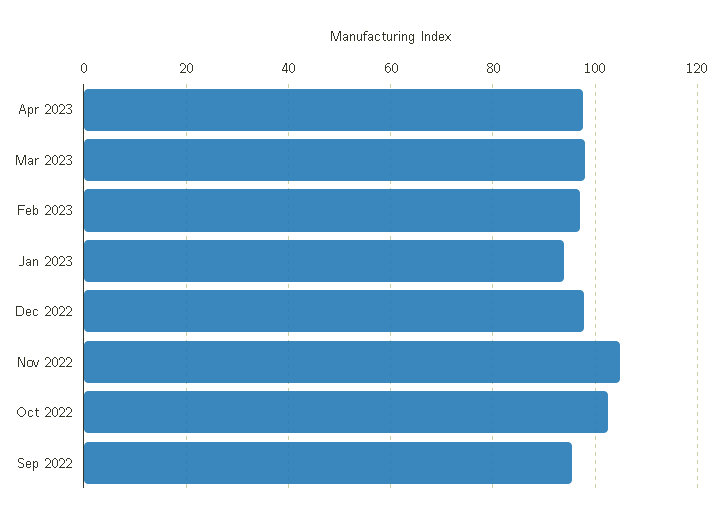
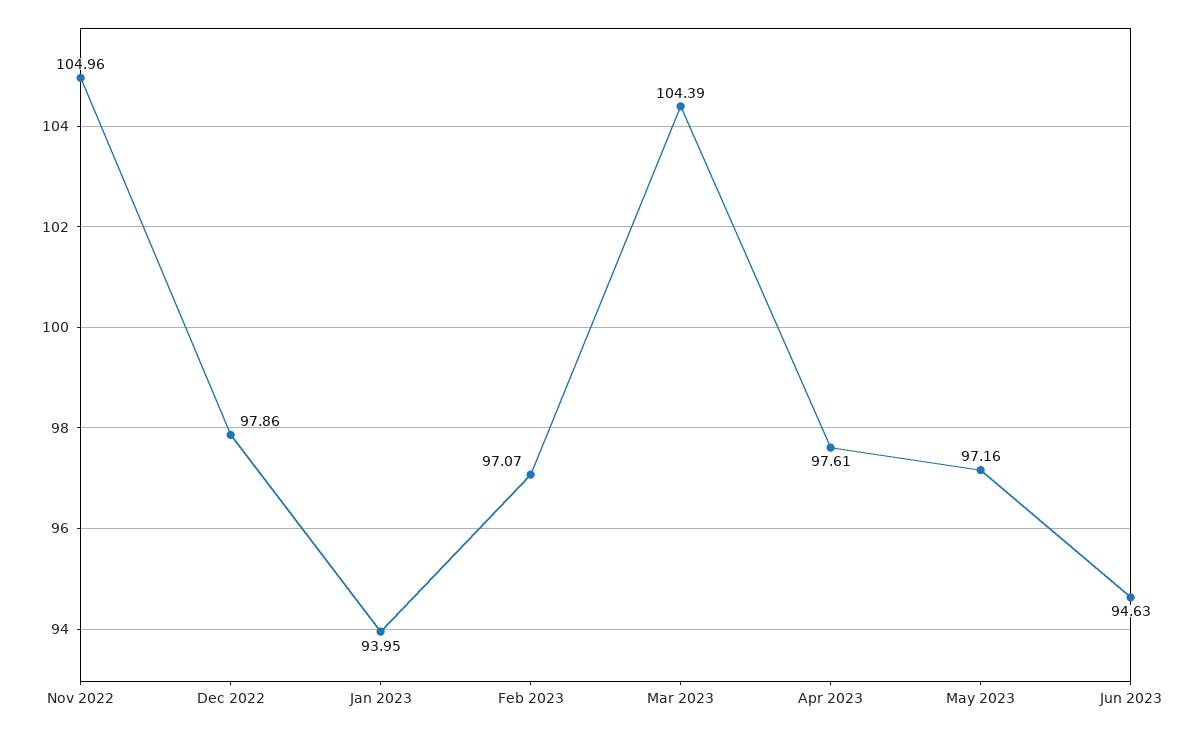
Mar 2023: 98 -> 104.39
Oct 2022: 102 -> none
Sep 2022: 96 -> none
May 2023: none -> 97.16
Jun 2023: none -> 94.63

